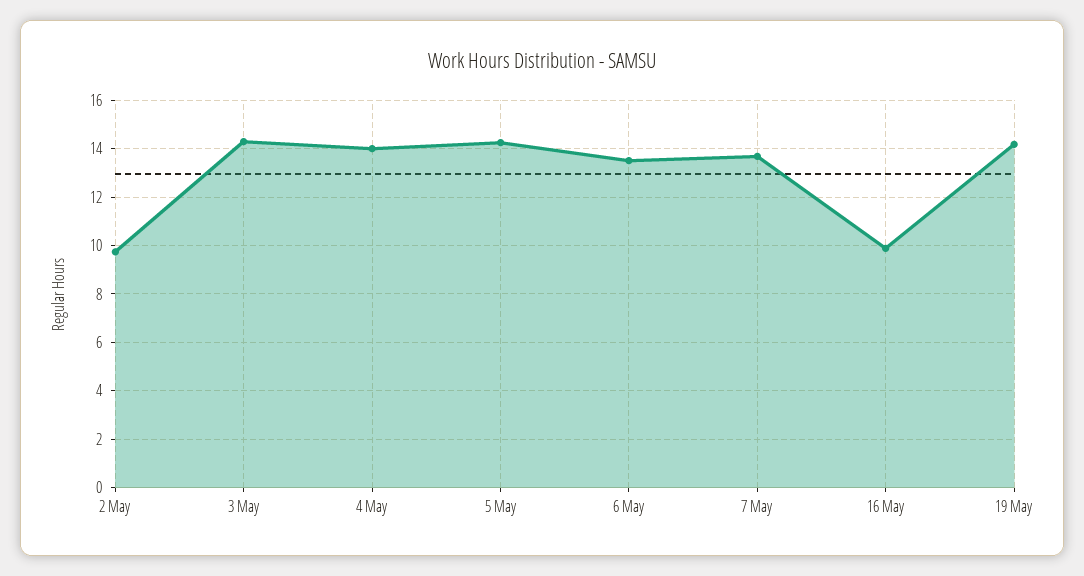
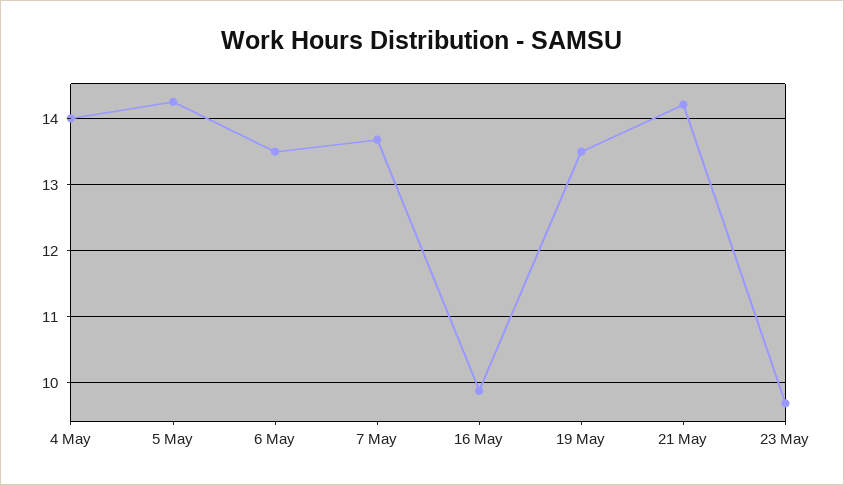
2 May: 9.75 -> none
3 May: 14.25 -> none
19 May: 14.25 -> 13.5
21 May: none -> 14.2
23 May: none -> 9.7

